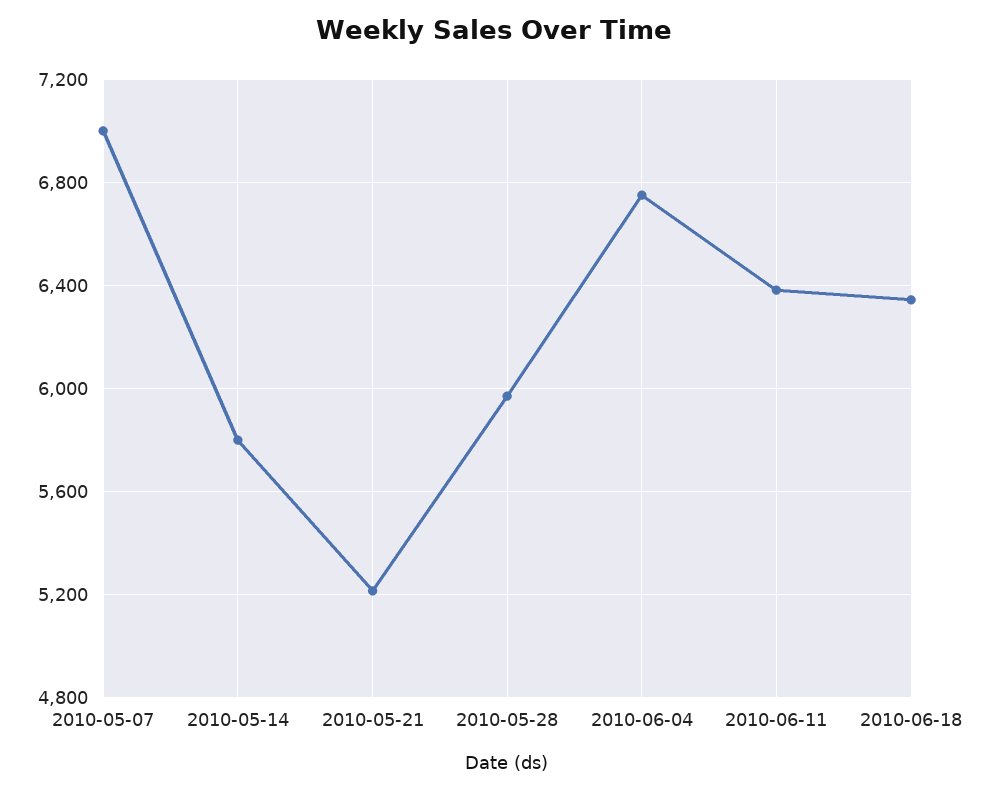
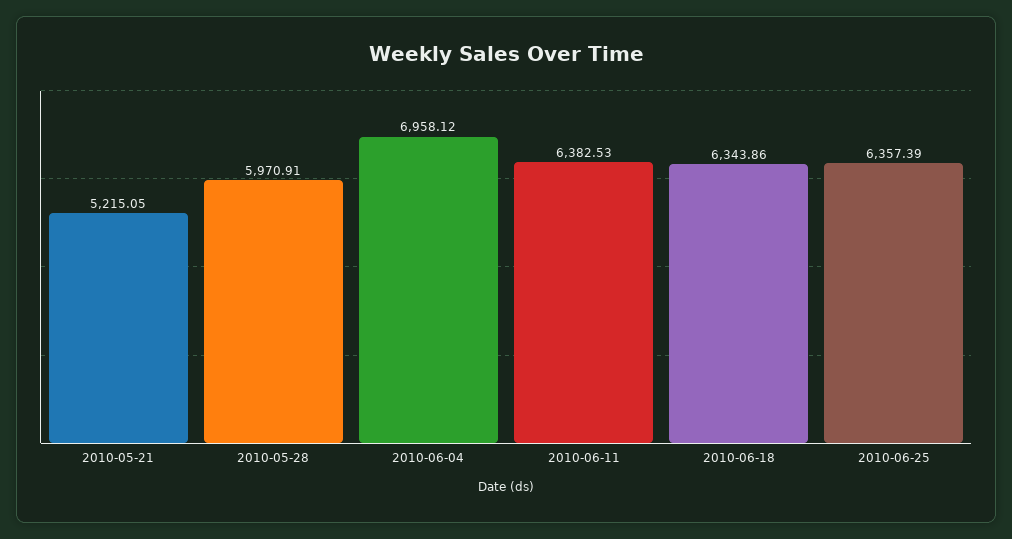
2010-05-07: 7000 -> none
2010-05-14: 5800 -> none
2010-06-04: 6750 -> 6958.12
2010-06-25: none -> 6357.39

